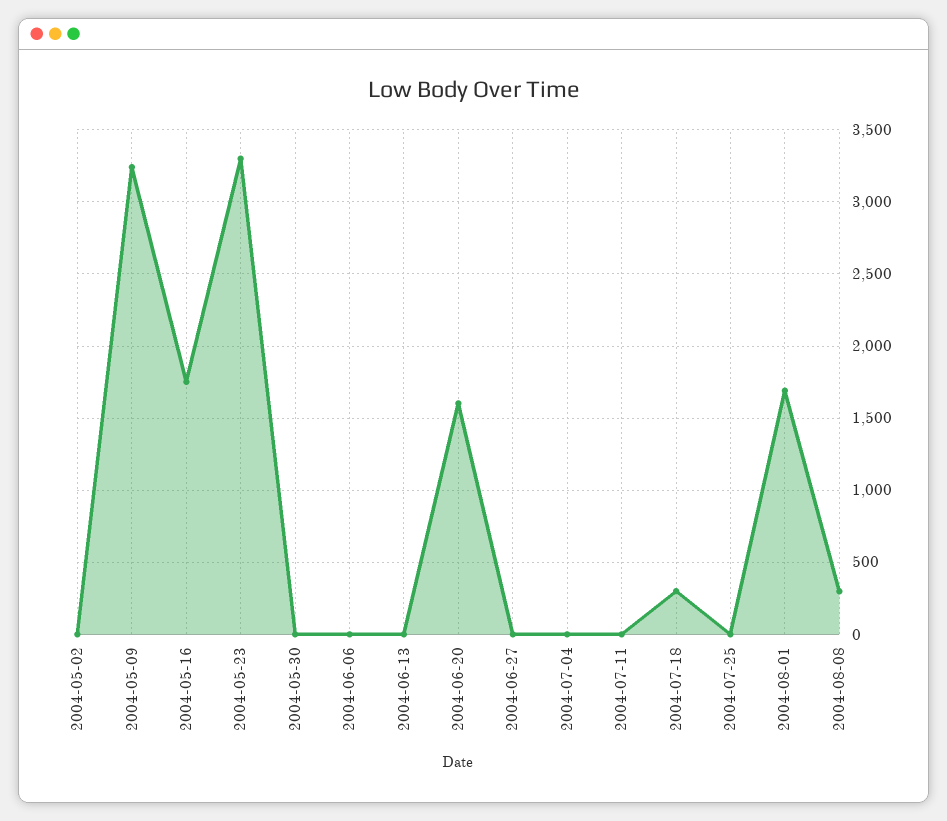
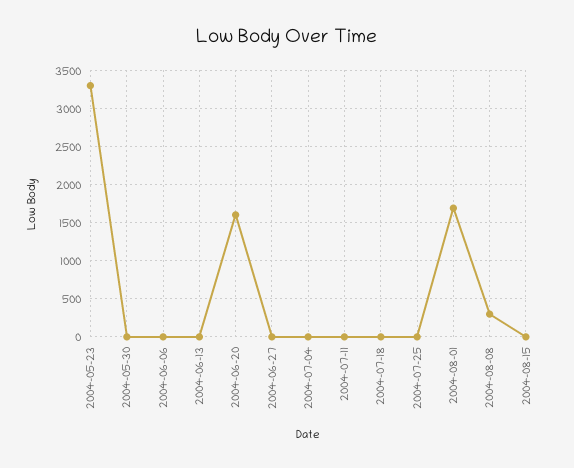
2004-05-02: 0 -> none
2004-05-09: 3250 -> none
2004-05-16: 1750 -> none
2004-07-18: 300 -> 0
2004-08-15: none -> 0

